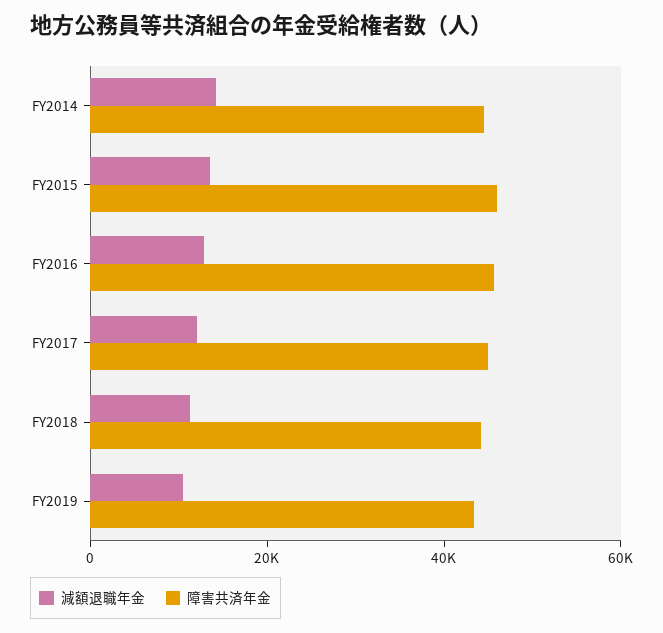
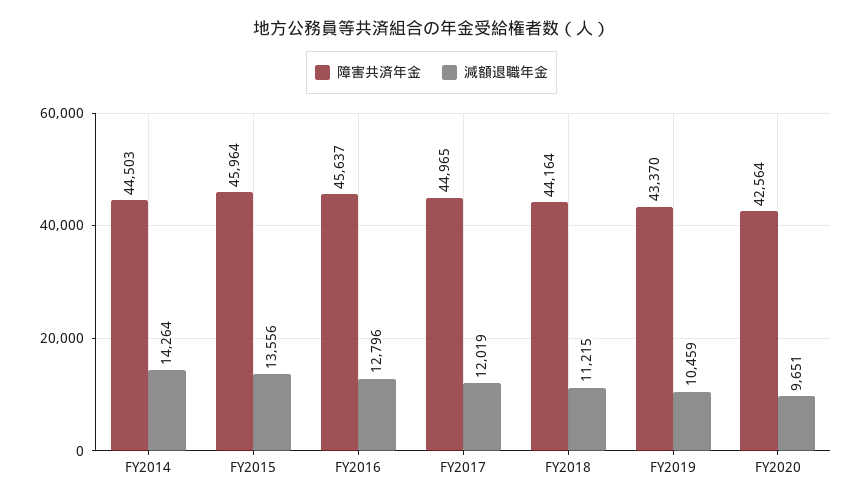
障害共済年金, FY2020: none -> 42564
減額退職年金, FY2020: none -> 9651

